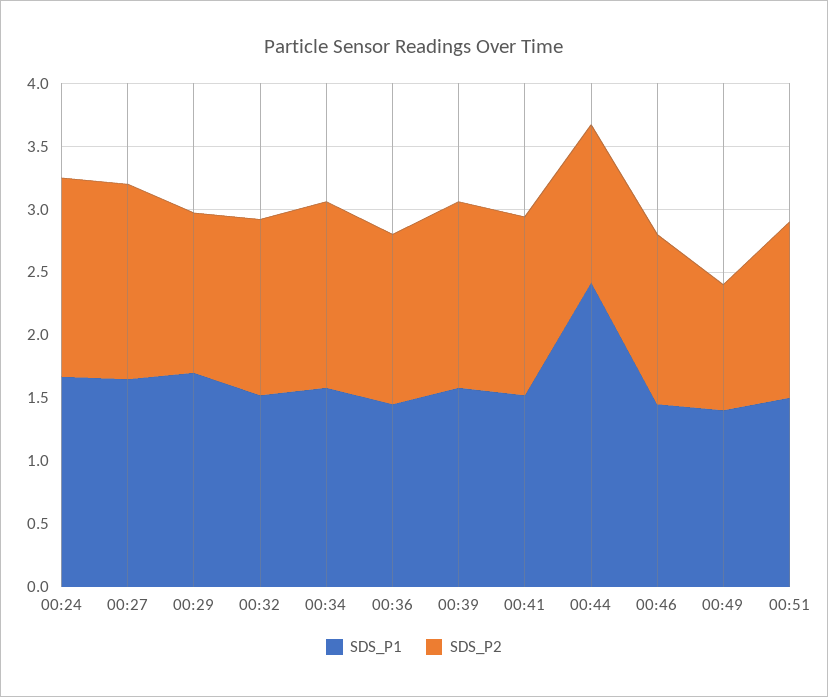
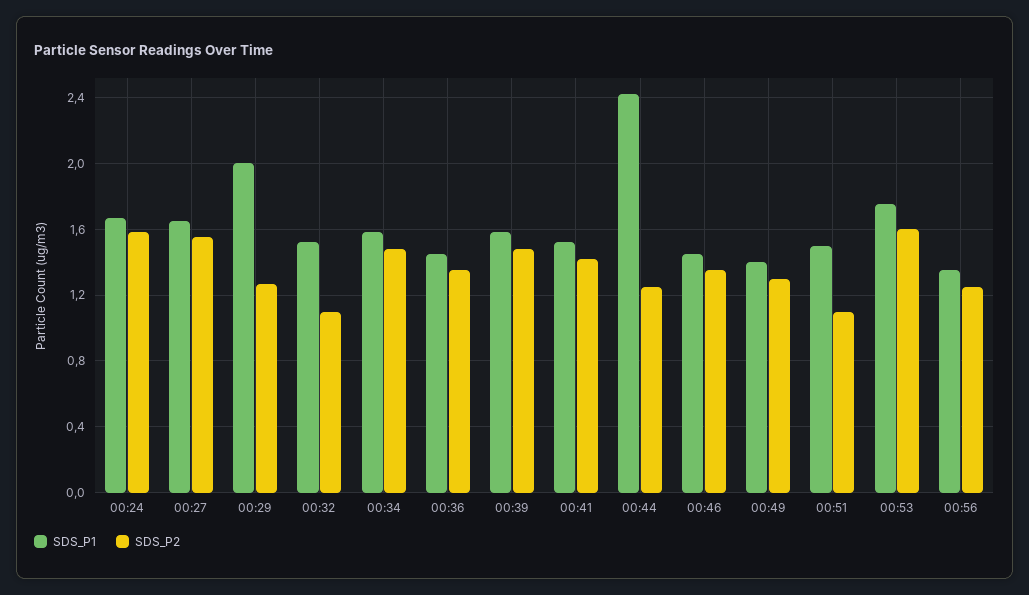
SDS_P1, 00:29: 1.7 -> 2
SDS_P2, 00:32: 1.4 -> 1.1
SDS_P2, 00:49: 1 -> 1.3
SDS_P2, 00:51: 1.4 -> 1.1
SDS_P1, 00:53: none -> 1.75
SDS_P2, 00:53: none -> 1.6
SDS_P1, 00:56: none -> 1.35
SDS_P2, 00:56: none -> 1.25

